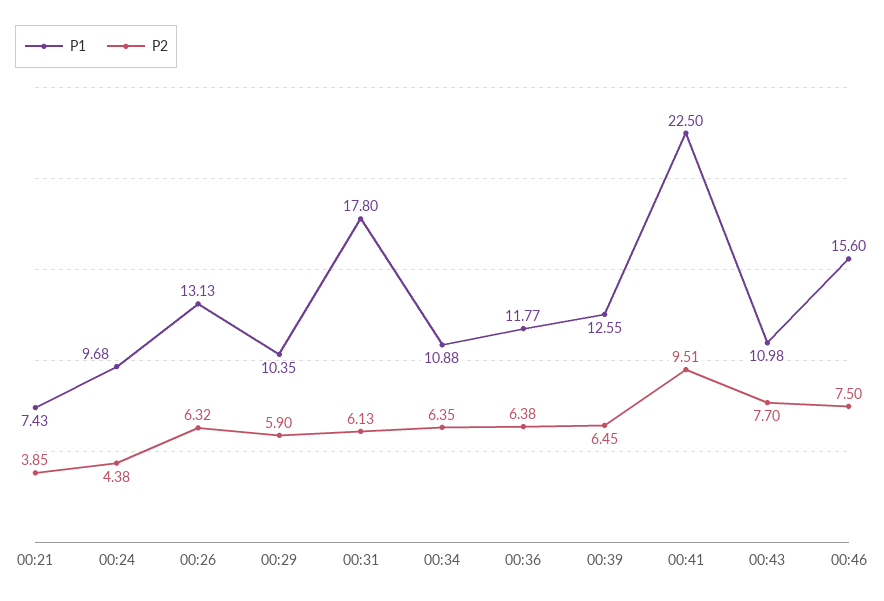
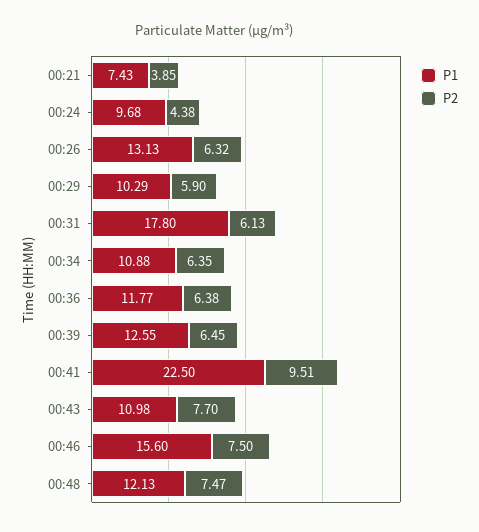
P1, 00:29: 10.35 -> 10.29
P1, 00:48: none -> 12.13
P2, 00:48: none -> 7.47

